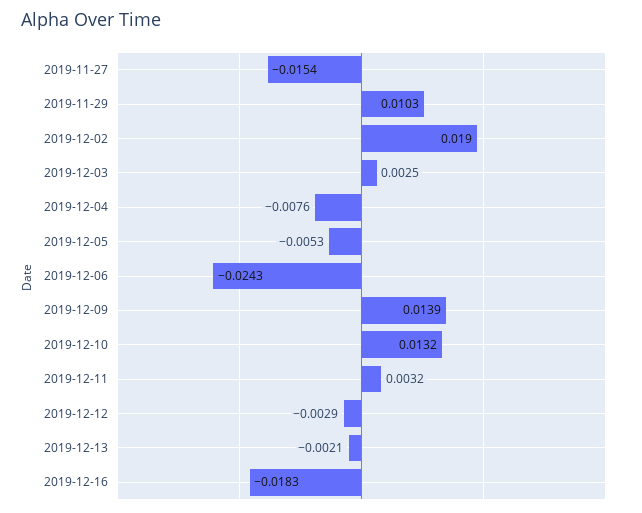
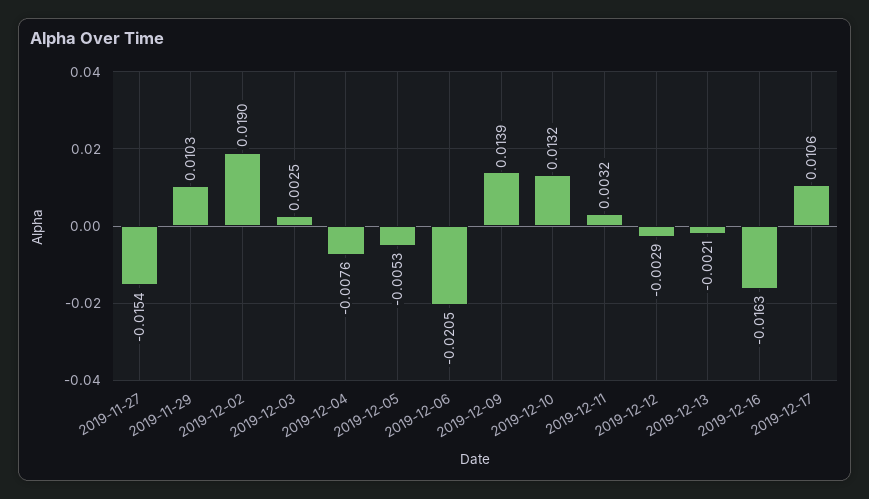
2019-12-06: -0.0243 -> -0.0205
2019-12-16: -0.0183 -> -0.0163
2019-12-17: none -> 0.0106

